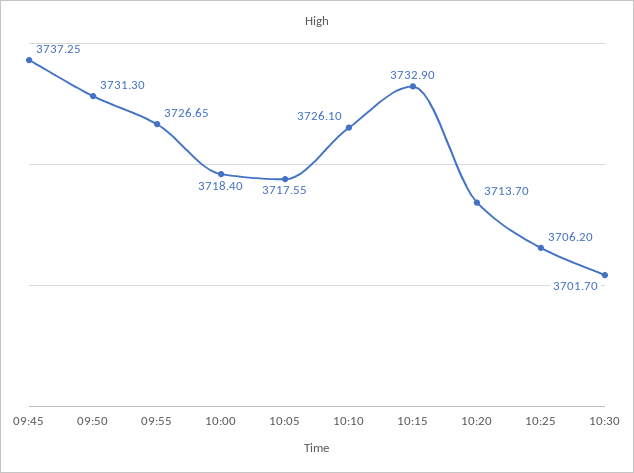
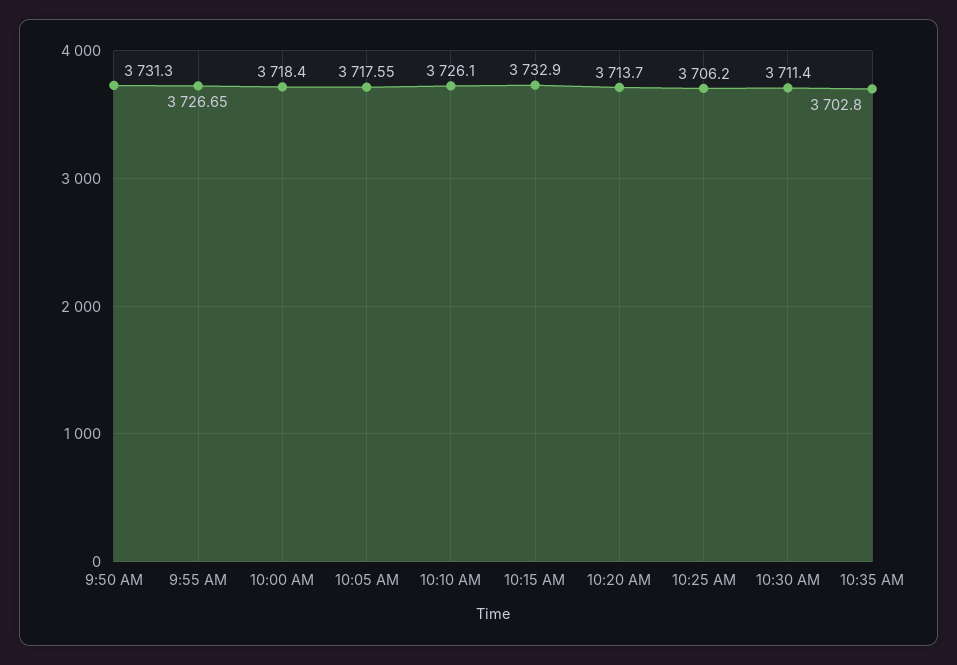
09:45: 3737.25 -> none
10:30: 3701.7 -> 3711.4
10:35 AM: none -> 3702.8

